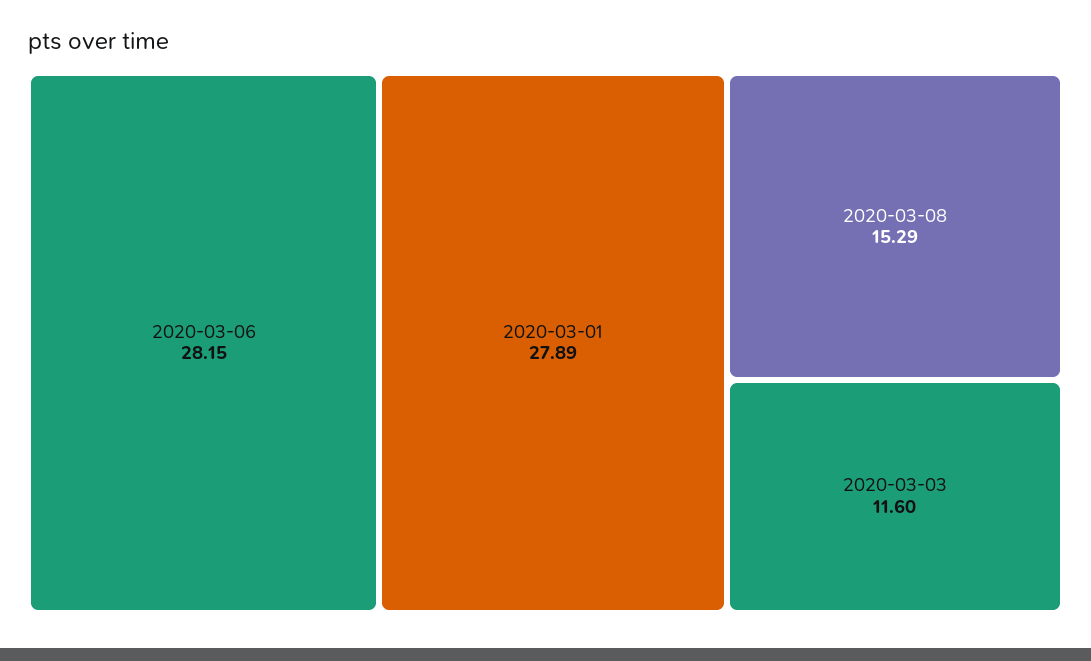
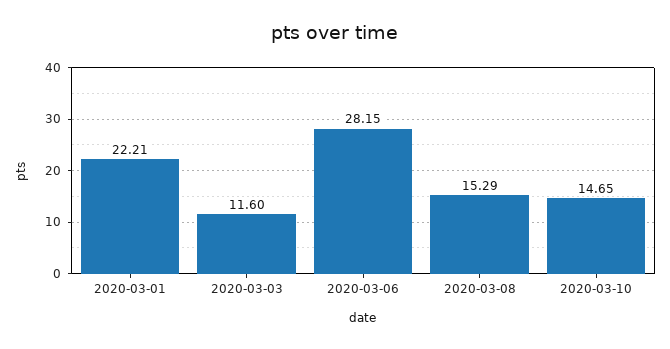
2020-03-01: 27.89 -> 22.21
2020-03-10: none -> 14.65

